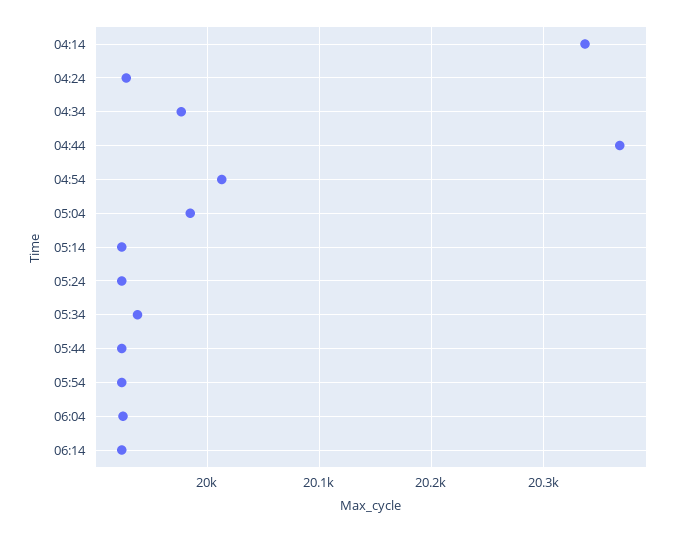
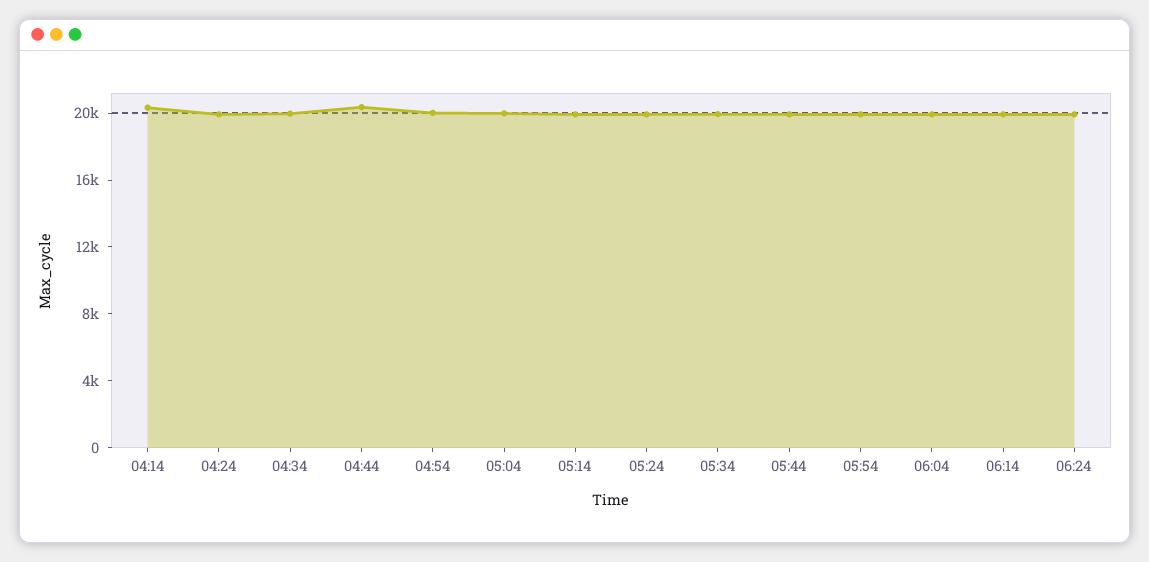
06:24: none -> 20000

